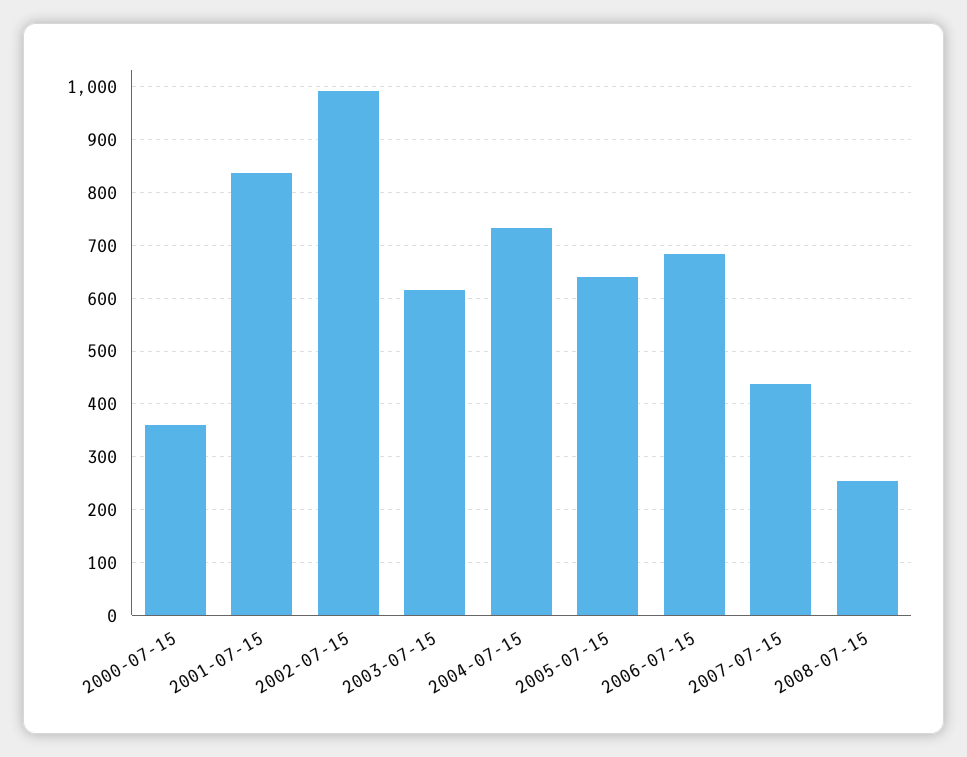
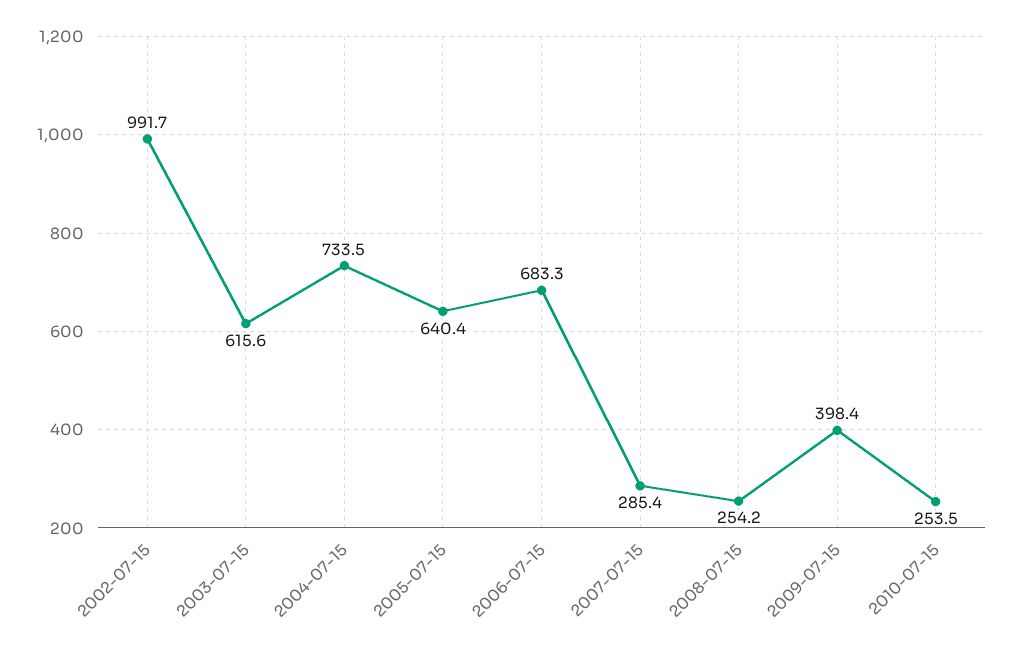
2000-07-15: 360 -> none
2001-07-15: 840 -> none
2007-07-15: 440 -> 285.4
2009-07-15: none -> 398.4
2010-07-15: none -> 253.5

